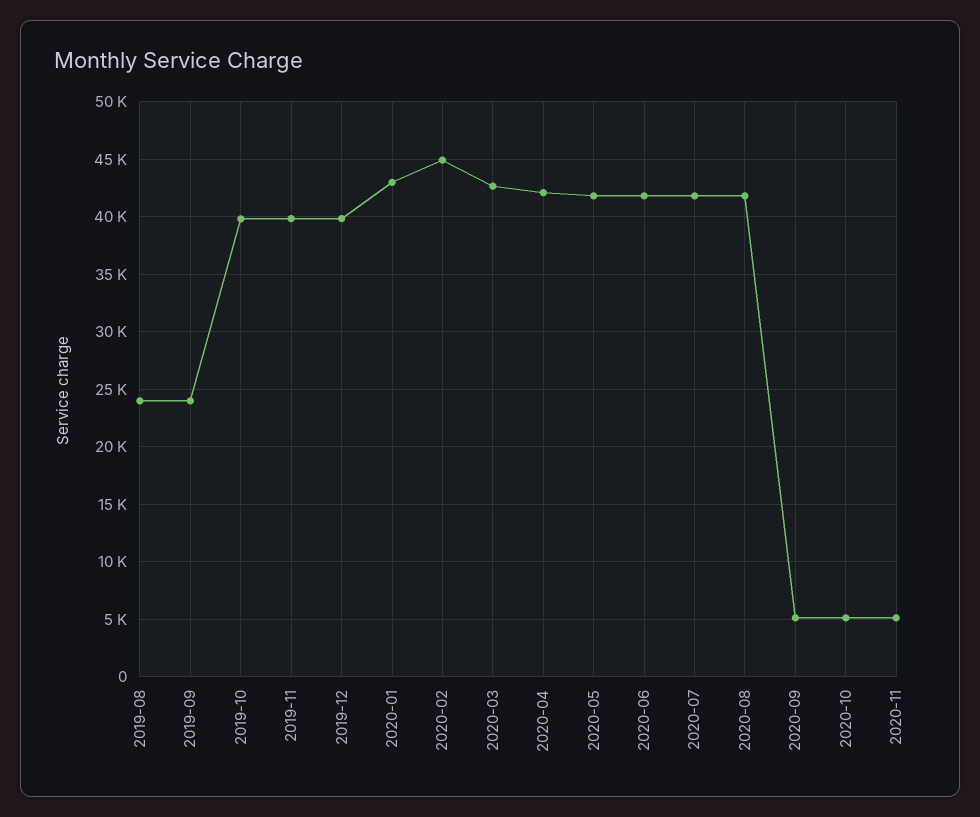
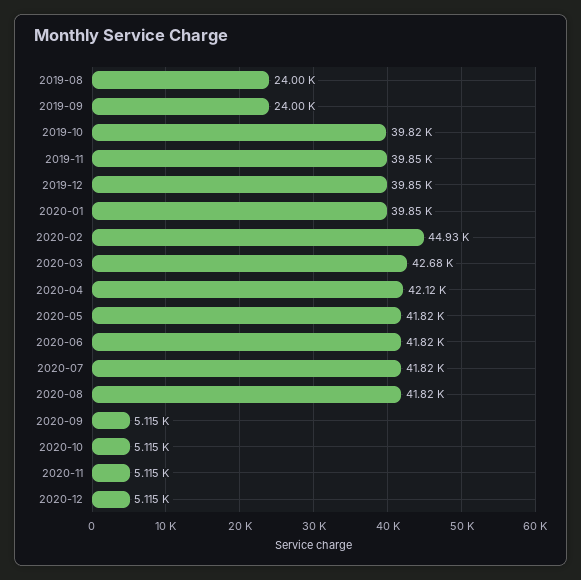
2020-01: 43000 -> 39850
2020-12: none -> 5115

